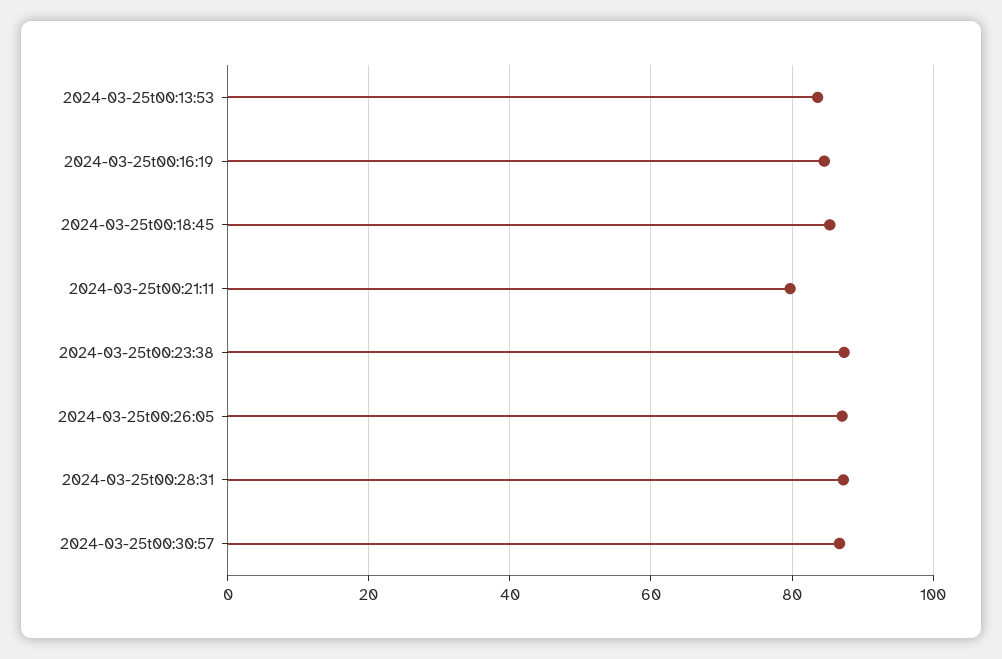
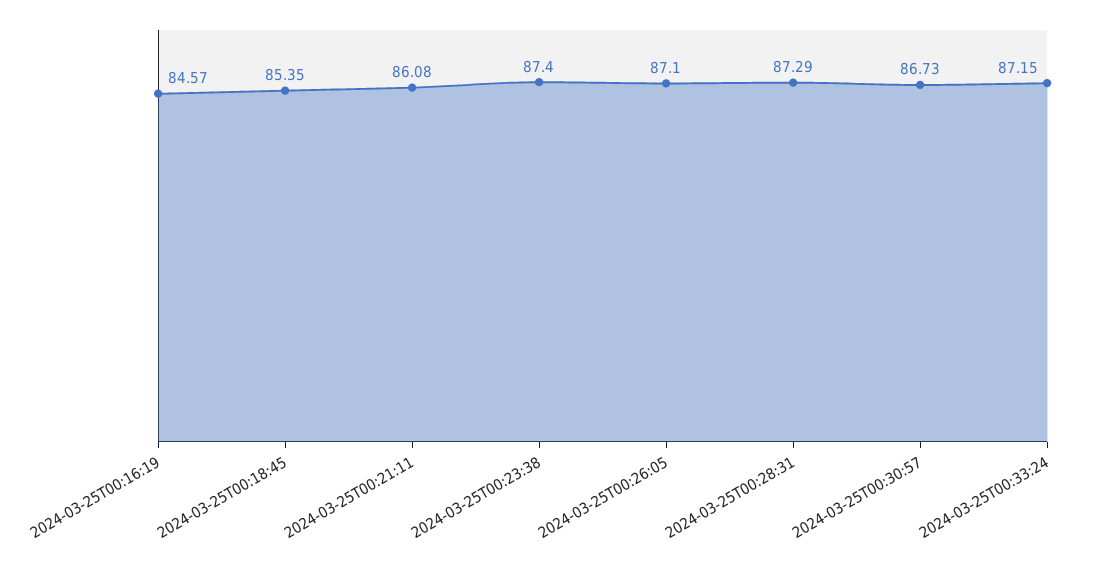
2024-03-25t00:13:53: 84 -> none
2024-03-25t00:21:11: 80 -> 86.08
2024-03-25T00:33:24: none -> 87.15

